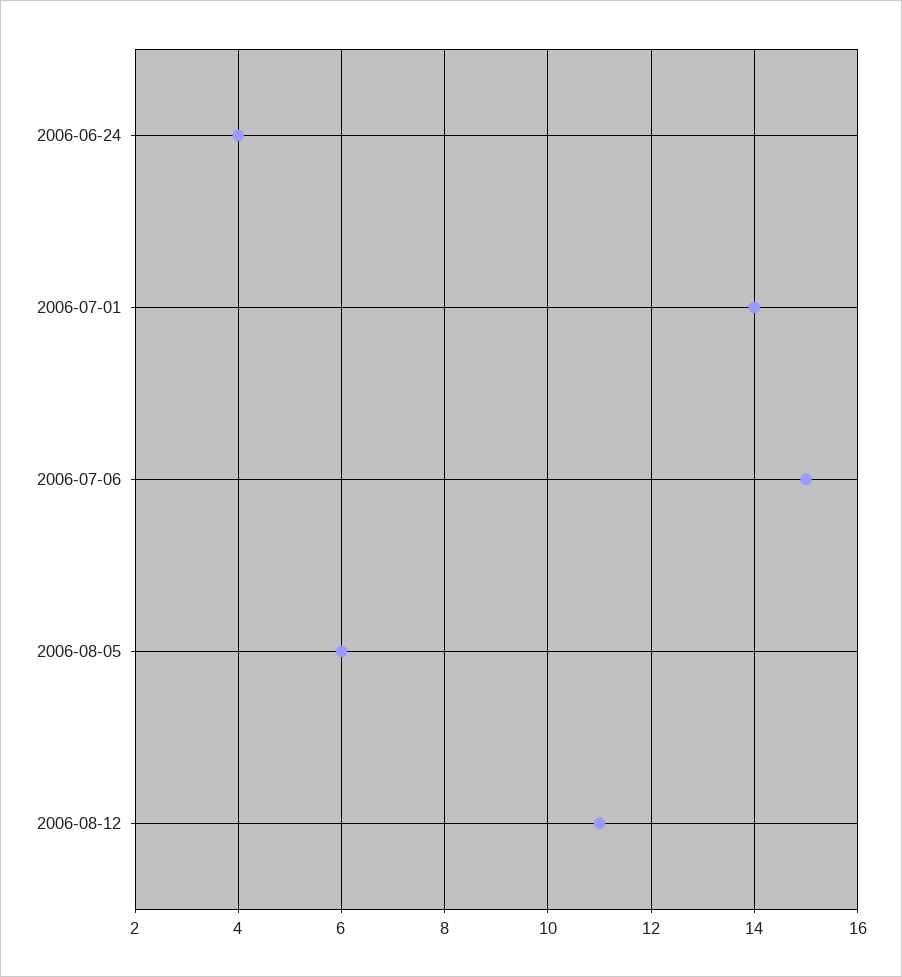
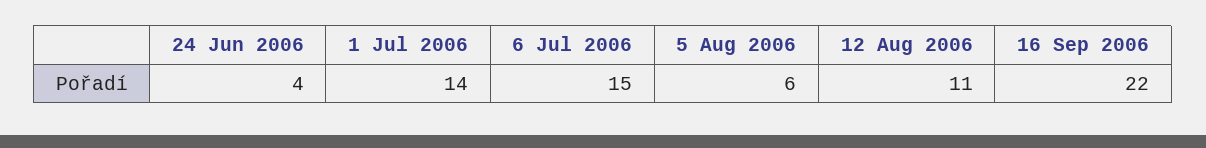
16 Sep 2006: none -> 22

